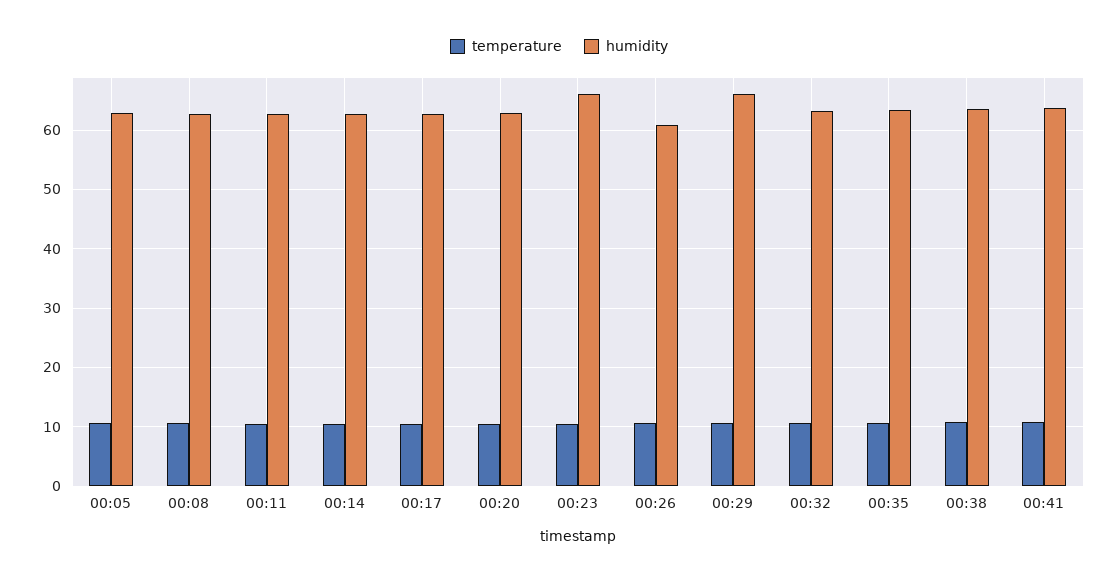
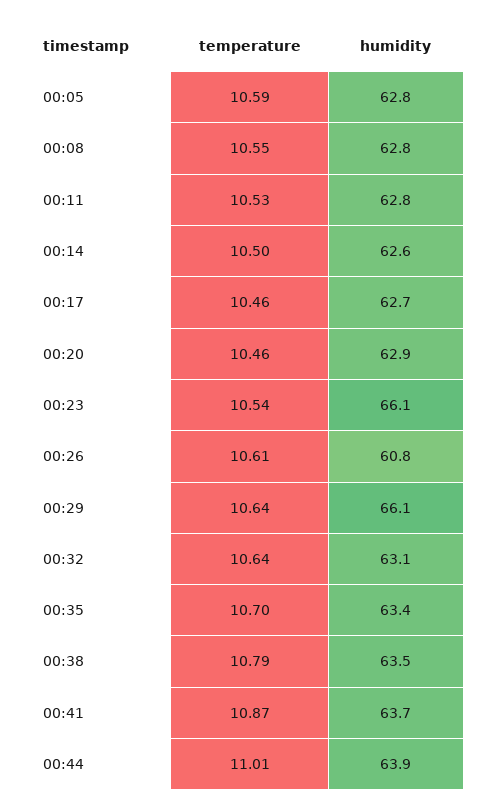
temperature, 00:44: none -> 11.01
humidity, 00:44: none -> 63.9

